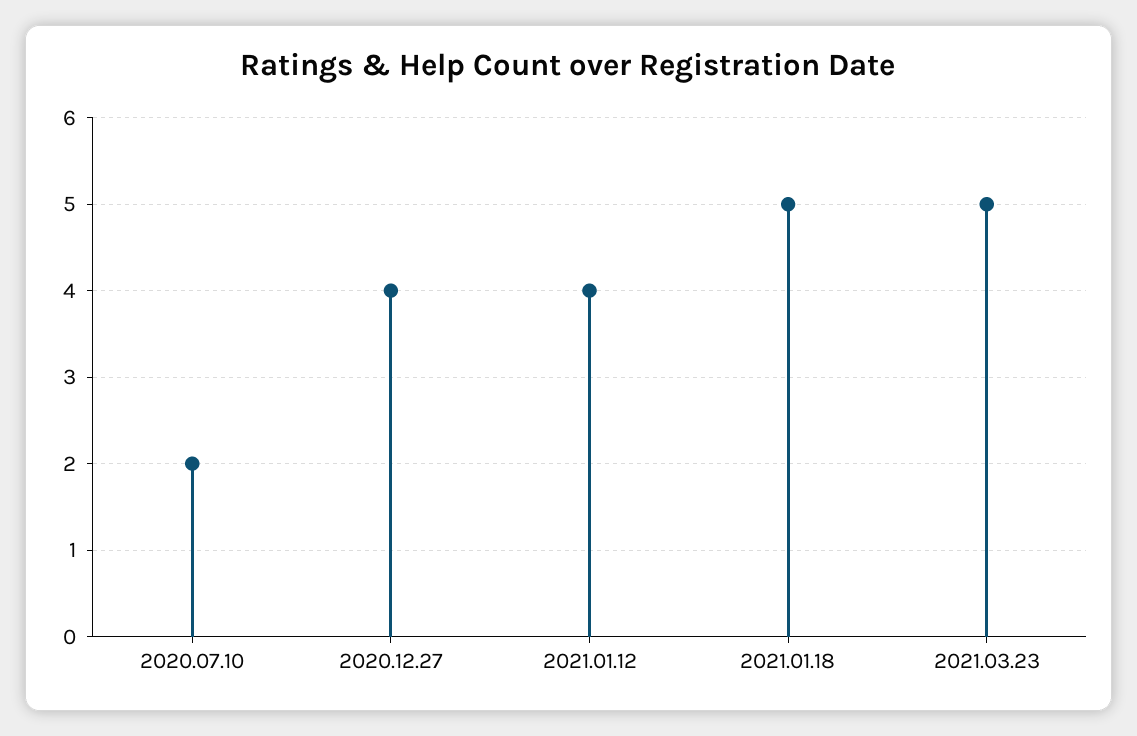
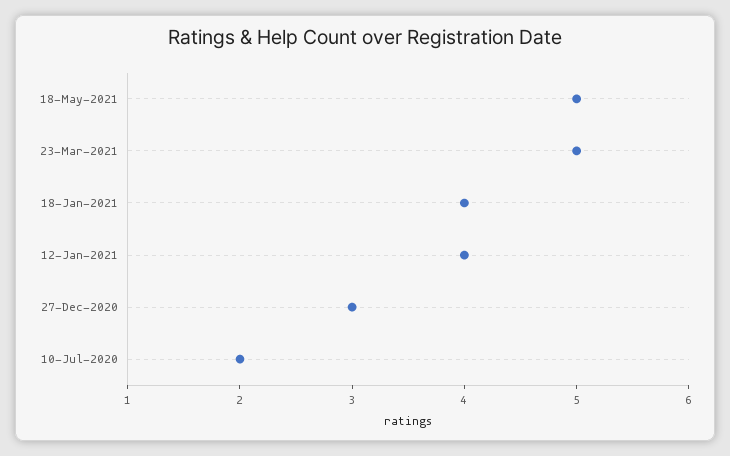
2020.12.27: 4 -> 3
2021.01.18: 5 -> 4
18-May-2021: none -> 5

